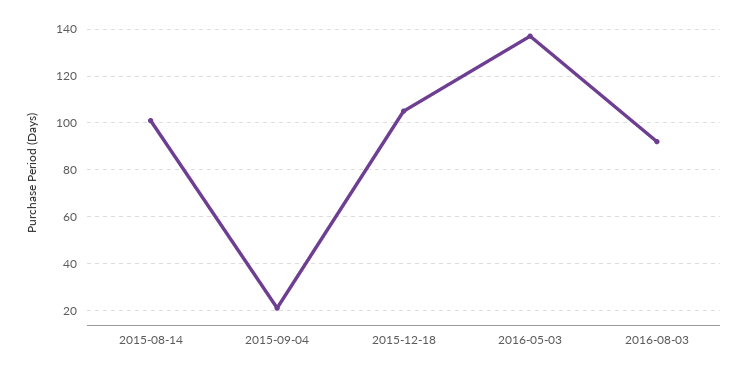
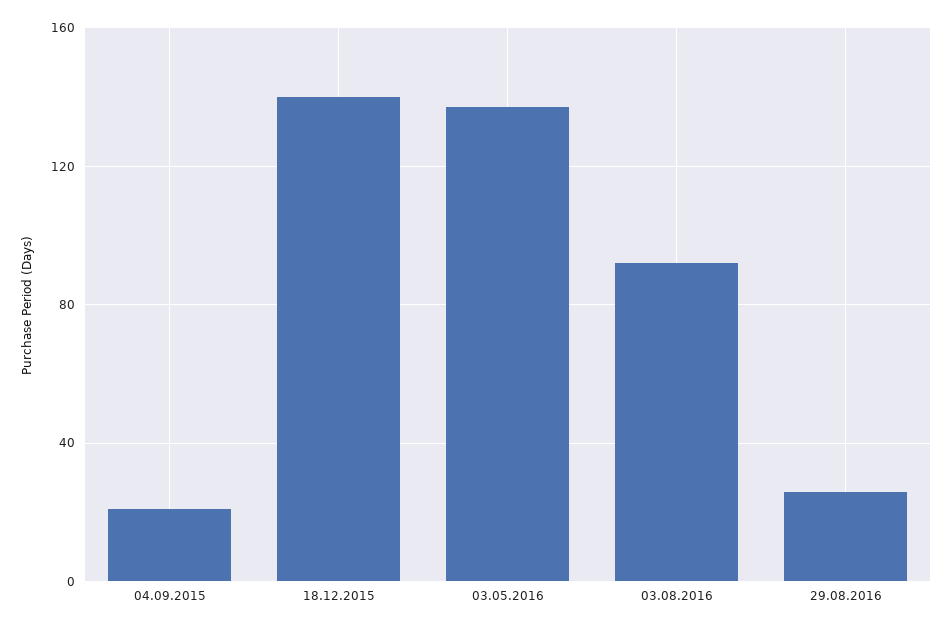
2015-08-14: 100 -> none
2015-12-18: 105 -> 140
29.08.2016: none -> 25

